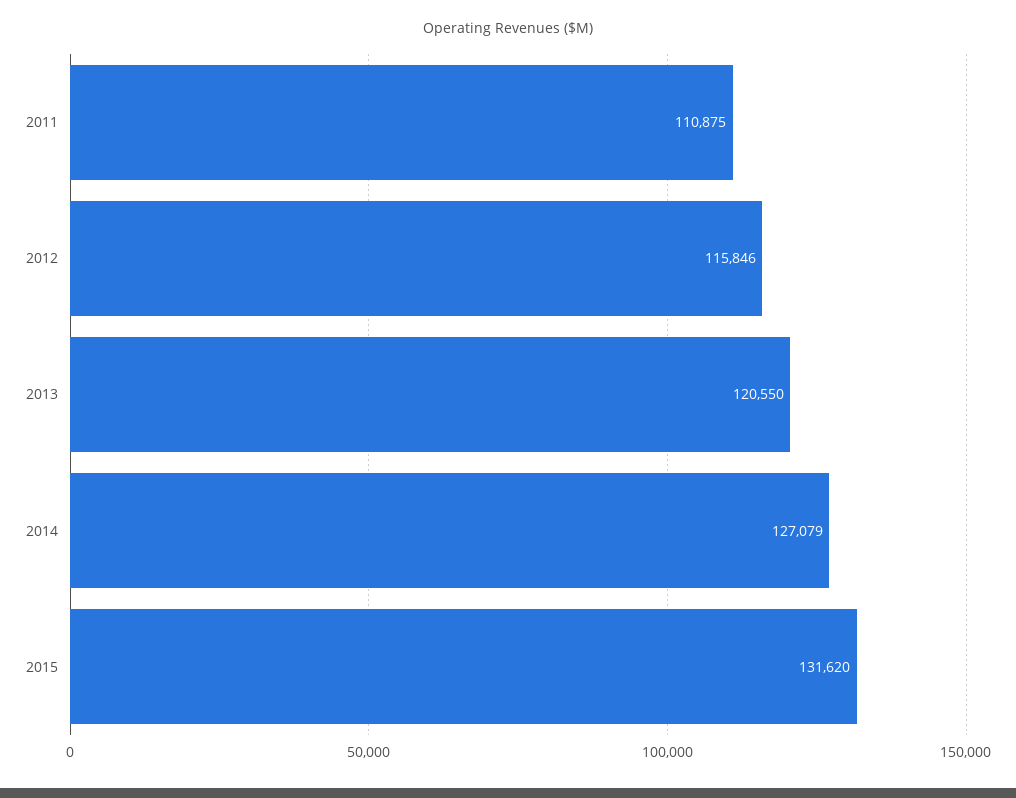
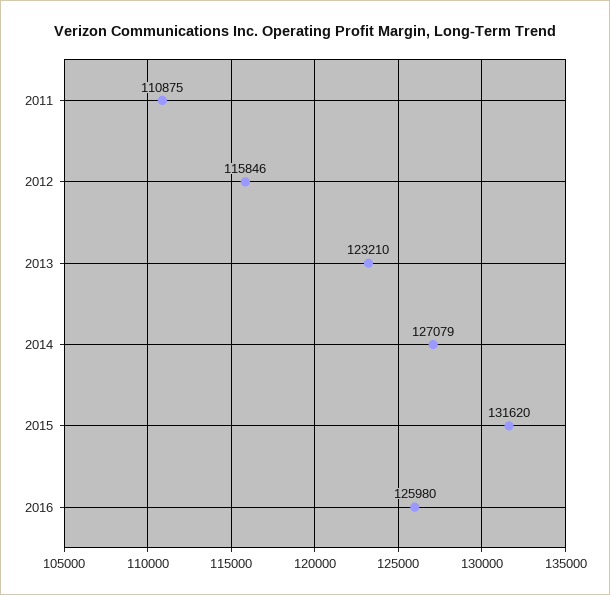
2013: 120550 -> 123210
2016: none -> 125980

